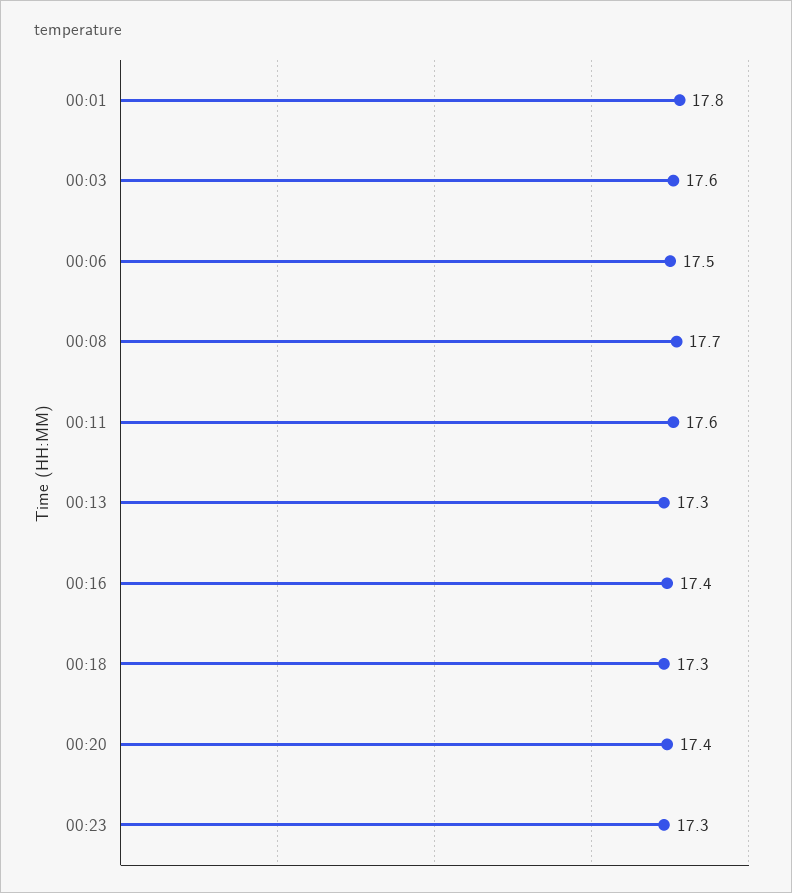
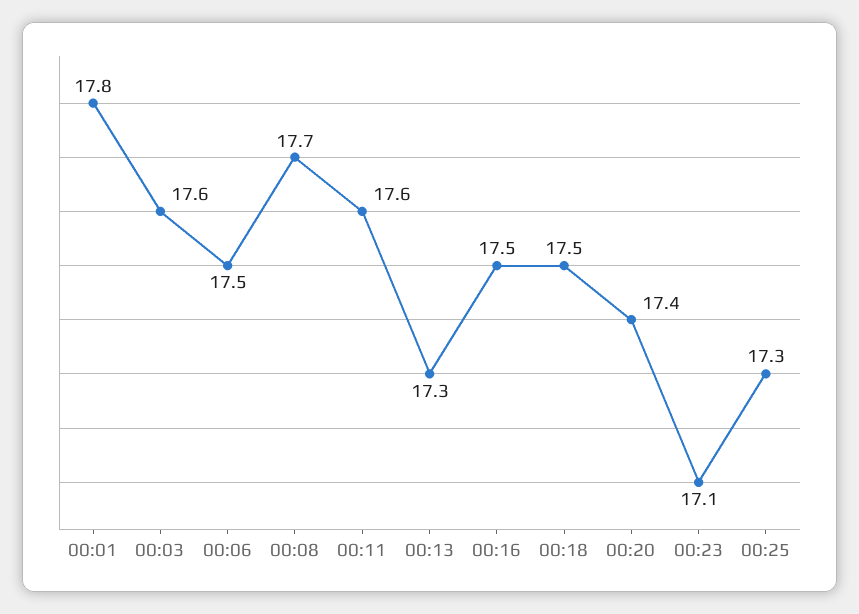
00:16: 17.4 -> 17.5
00:18: 17.3 -> 17.5
00:23: 17.3 -> 17.1
00:25: none -> 17.3

